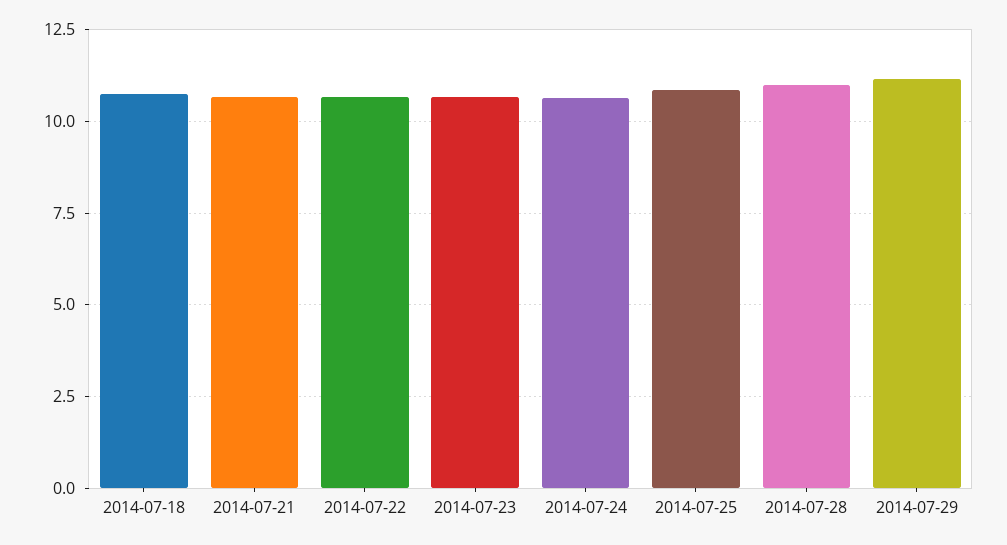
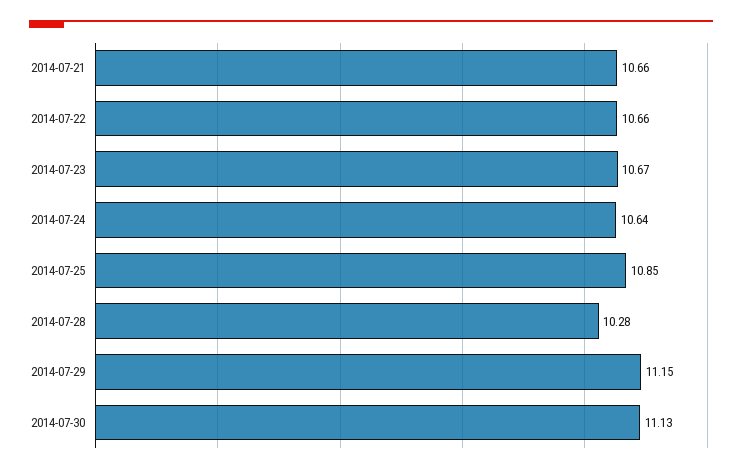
2014-07-18: 10.75 -> none
2014-07-28: 11 -> 10.28
2014-07-30: none -> 11.13

